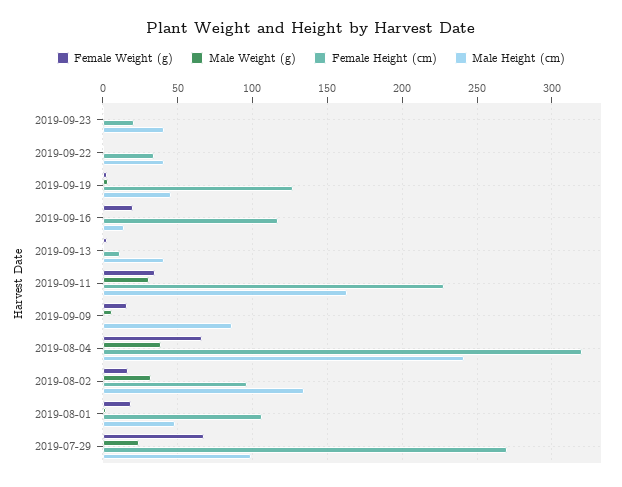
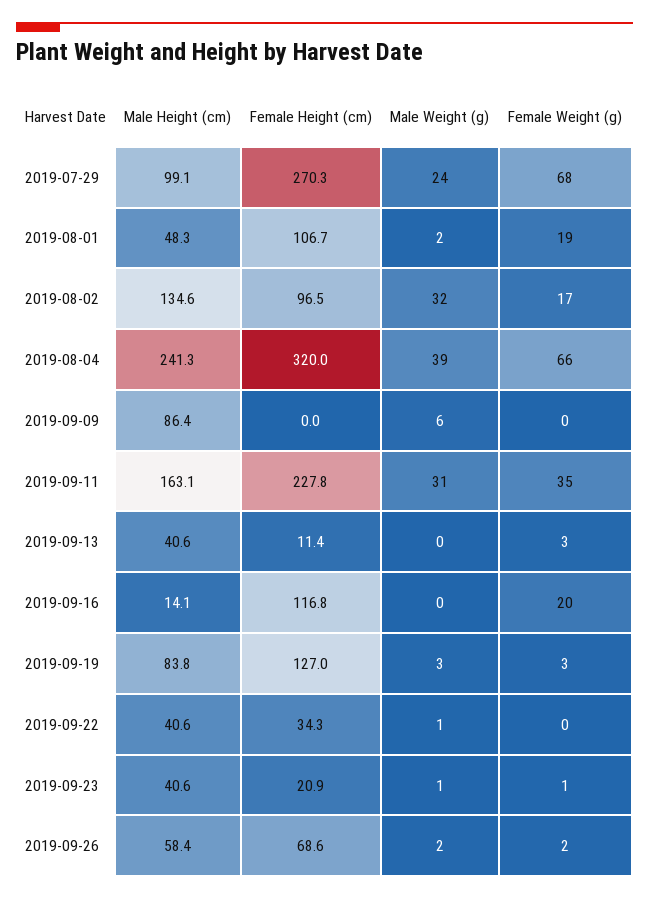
Male Height (cm), 2019-09-19: 45 -> 83.8
Female Weight (g), 2019-09-09: 15 -> 0
Male Height (cm), 2019-09-26: none -> 58.4
Female Height (cm), 2019-09-26: none -> 68.6
Male Weight (g), 2019-09-26: none -> 2
Female Weight (g), 2019-09-26: none -> 2

